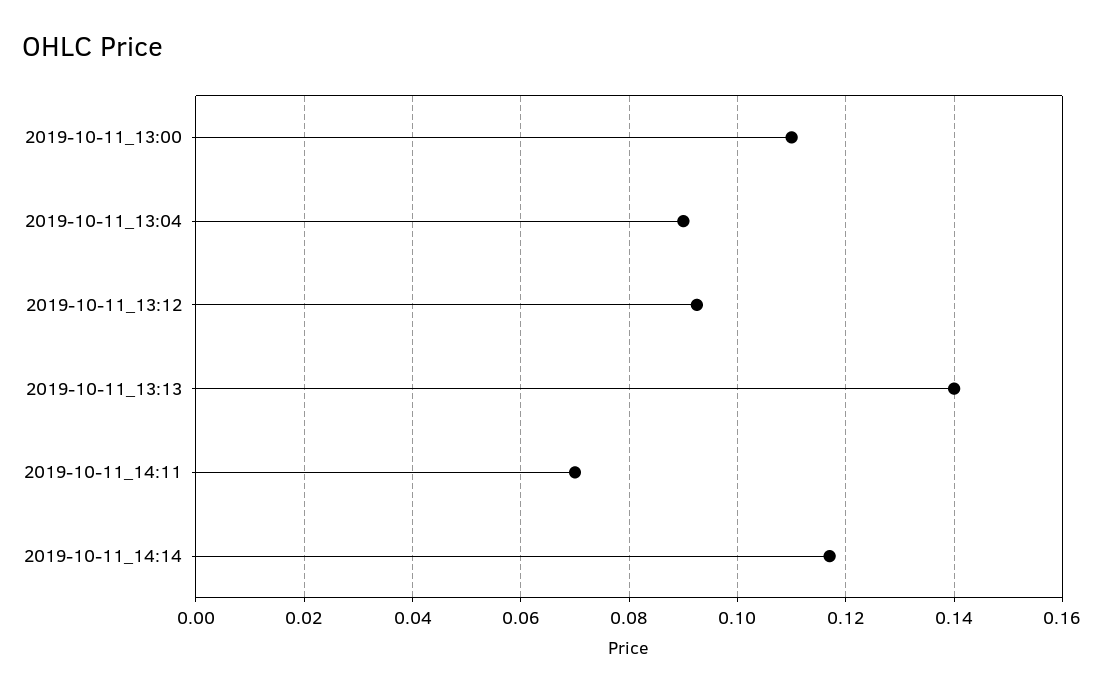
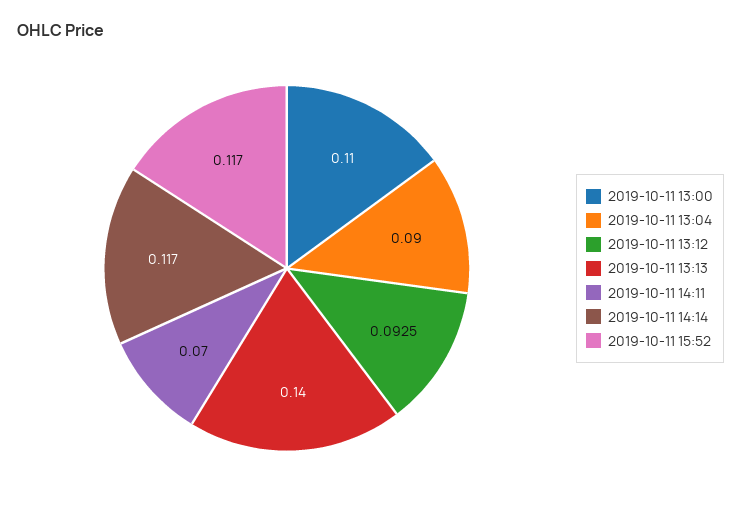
2019-10-11 15:52: none -> 0.117

